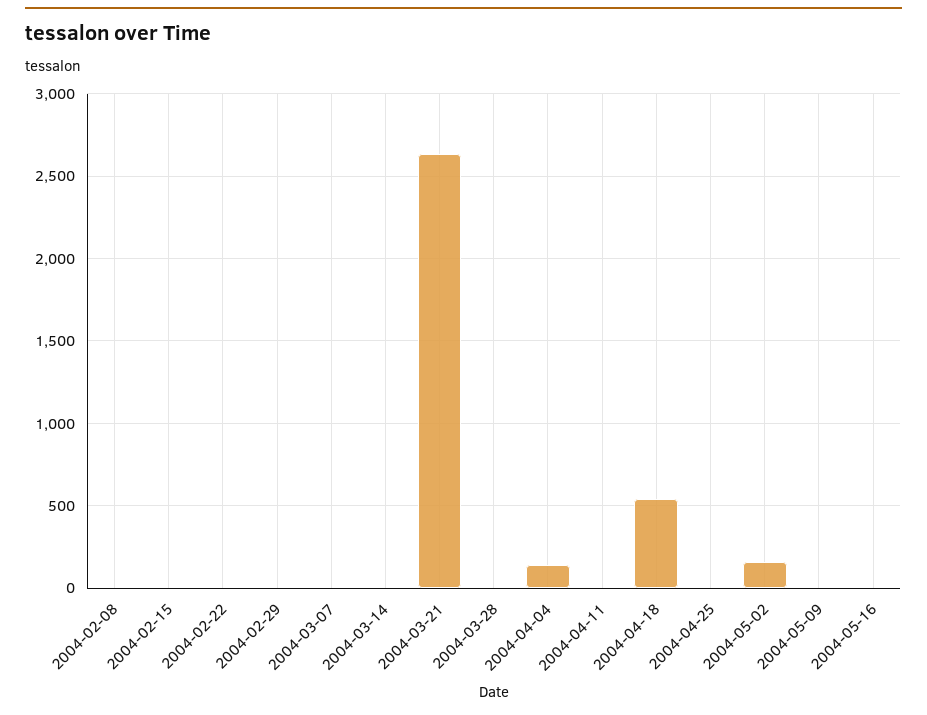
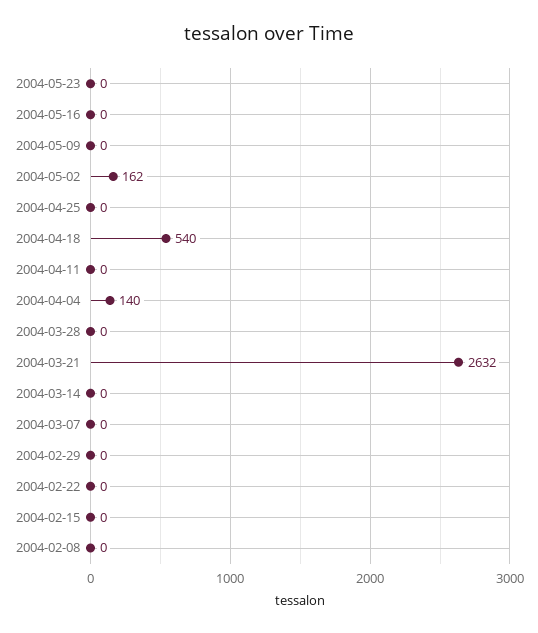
2004-05-23: none -> 0

